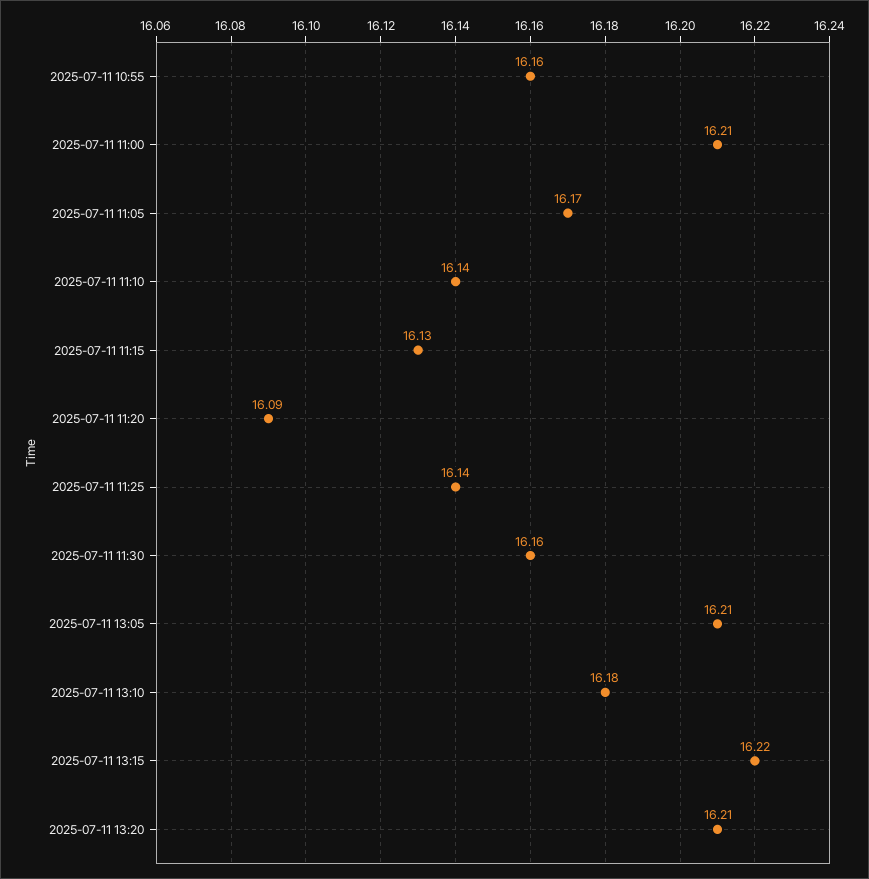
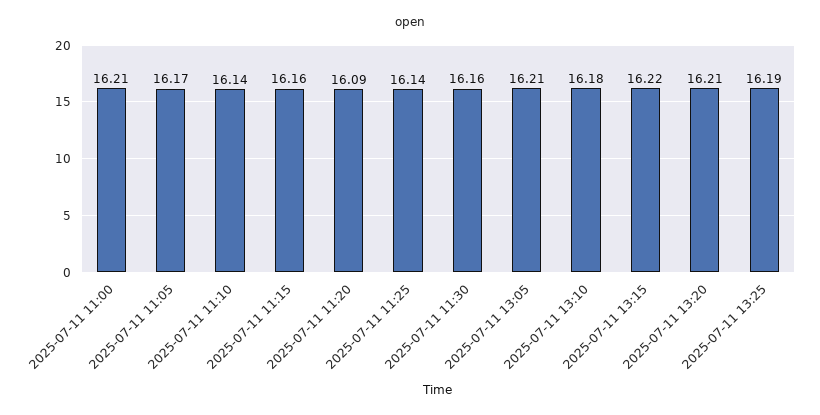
2025-07-11 10:55: 16.16 -> none
2025-07-11 11:15: 16.13 -> 16.16
2025-07-11 13:25: none -> 16.19

